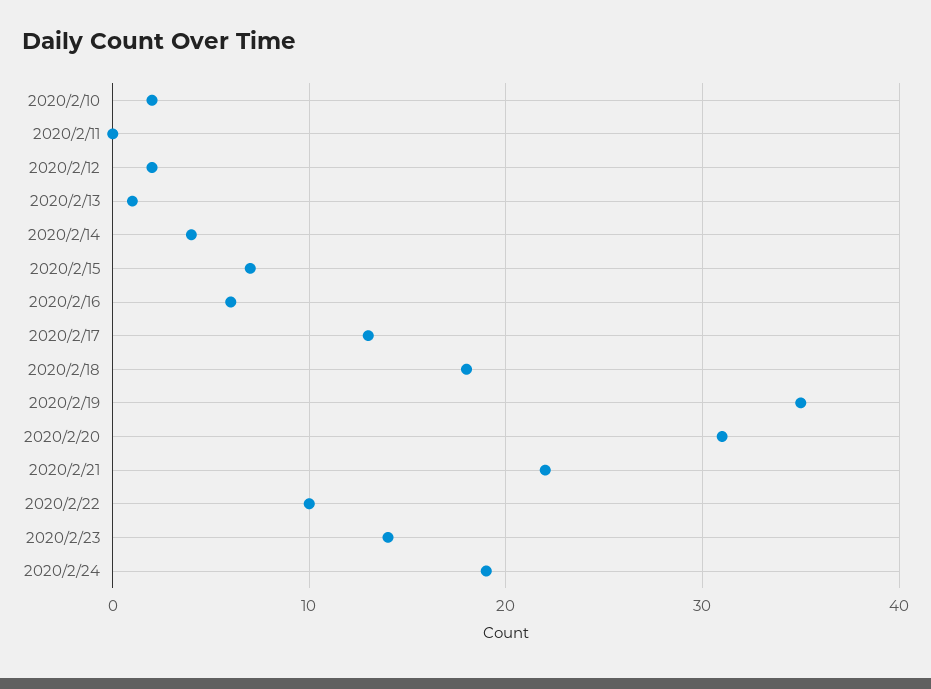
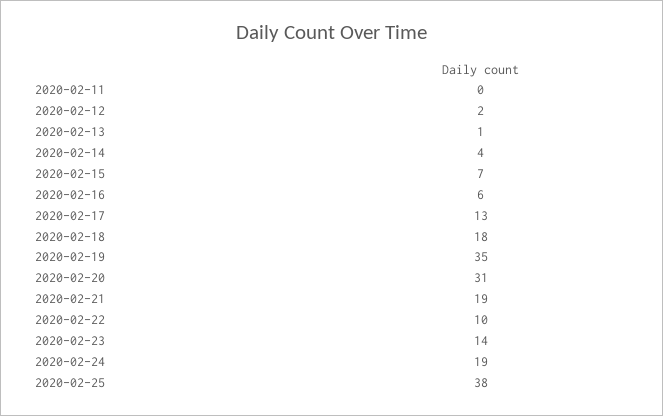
2020/2/10: 2 -> none
2020/2/21: 22 -> 19
2020-02-25: none -> 38

